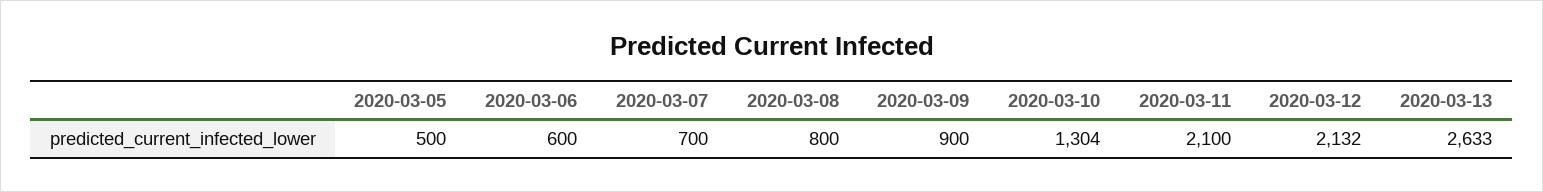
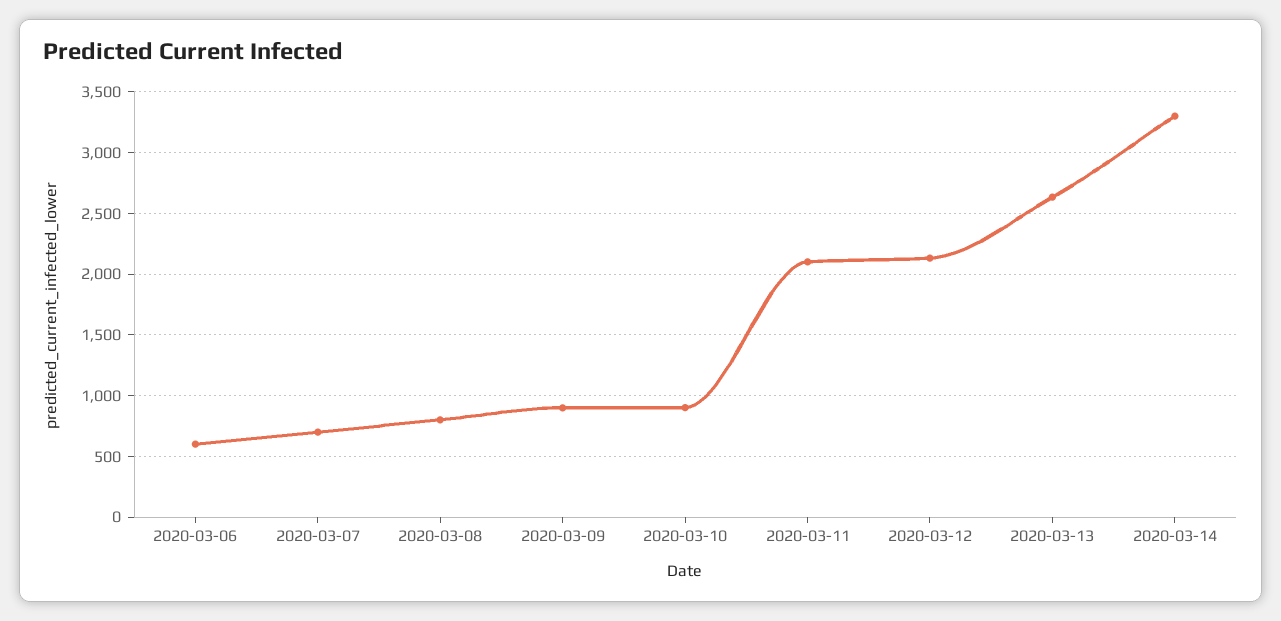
2020-03-05: 500 -> none
2020-03-10: 1304 -> 900
2020-03-14: none -> 3300

